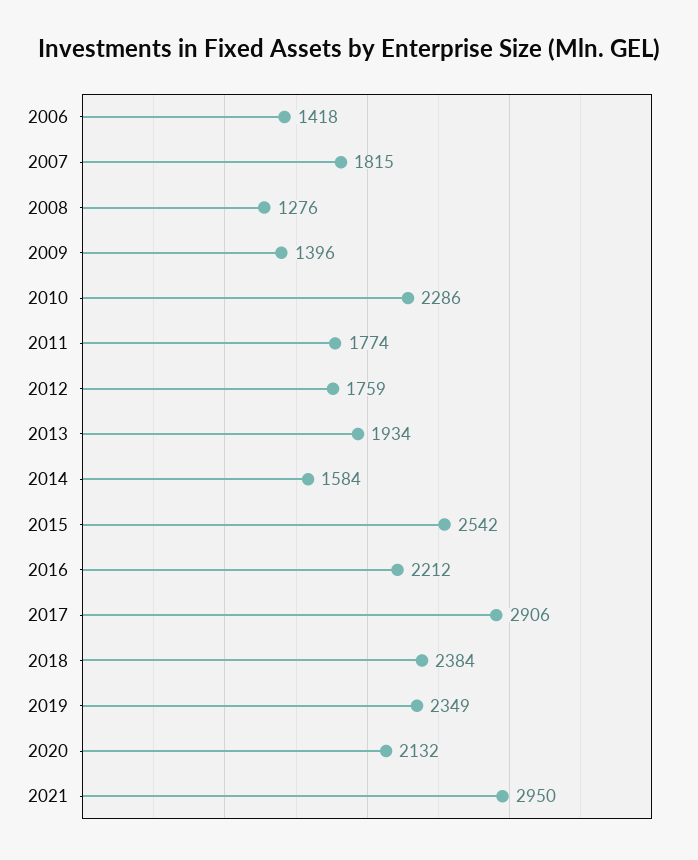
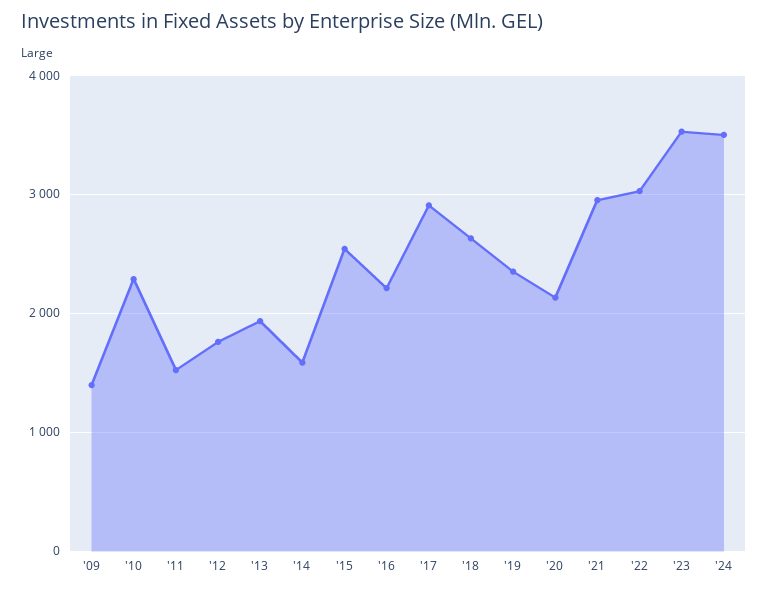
2006: 1418 -> none
2007: 1815 -> none
2008: 1276 -> none
2011: 1774 -> 1500
2018: 2384 -> 2600
'22: none -> 3000
'23: none -> 3500
'24: none -> 3500

